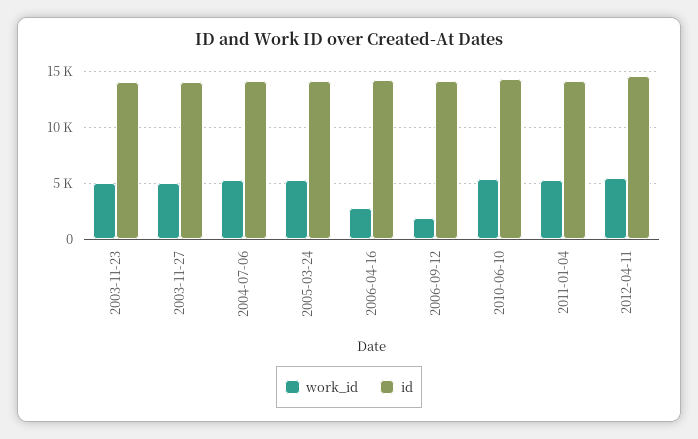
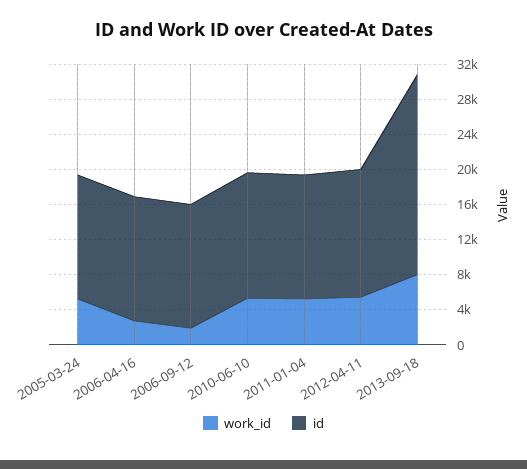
work_id, 2003-11-23: 5000 -> none
id, 2003-11-23: 14000 -> none
work_id, 2003-11-27: 5000 -> none
id, 2003-11-27: 14000 -> none
work_id, 2004-07-06: 5000 -> none
id, 2004-07-06: 14000 -> none
work_id, 2013-09-18: none -> 8000
id, 2013-09-18: none -> 23000

